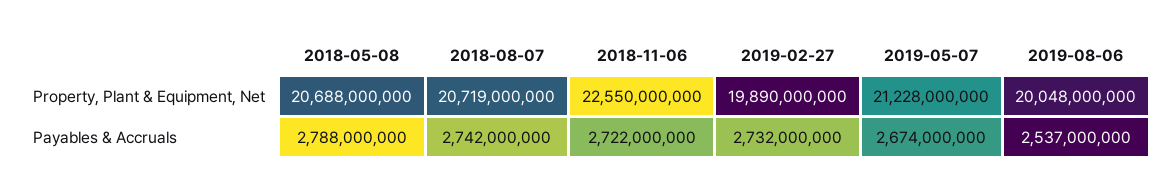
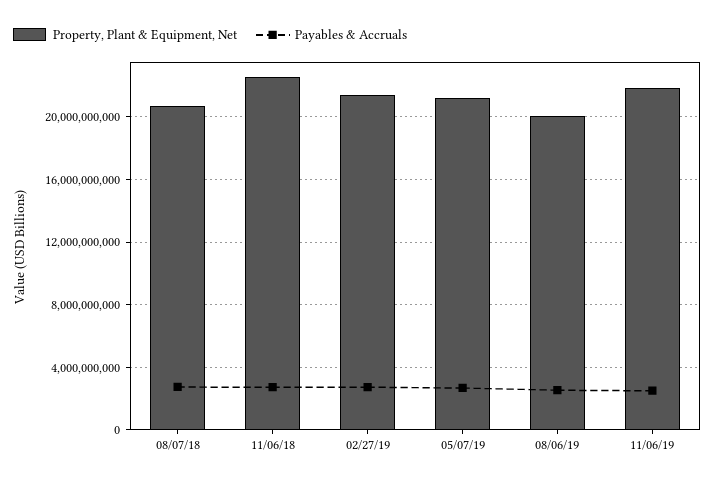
Property, Plant & Equipment, Net, 2018-05-08: 20688000000 -> none
Property, Plant & Equipment, Net, 2019-02-27: 19890000000 -> 21500000000
Payables & Accruals, 2018-05-08: 2788000000 -> none
Property, Plant & Equipment, Net, 11/06/19: none -> 22000000000
Payables & Accruals, 11/06/19: none -> 2500000000

